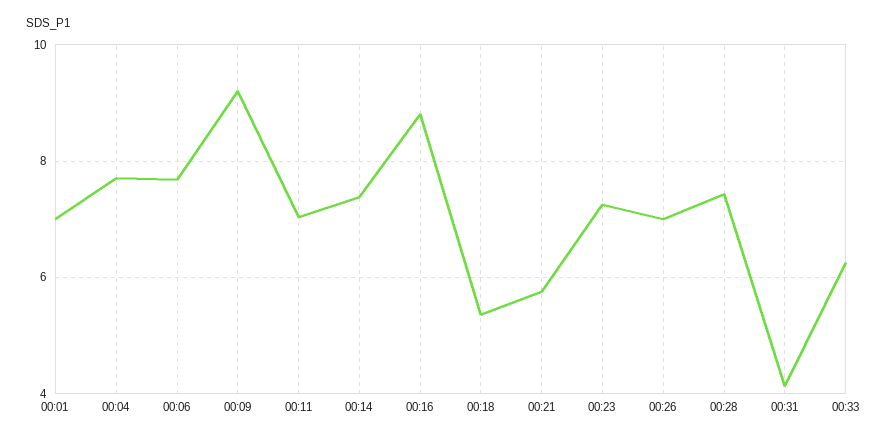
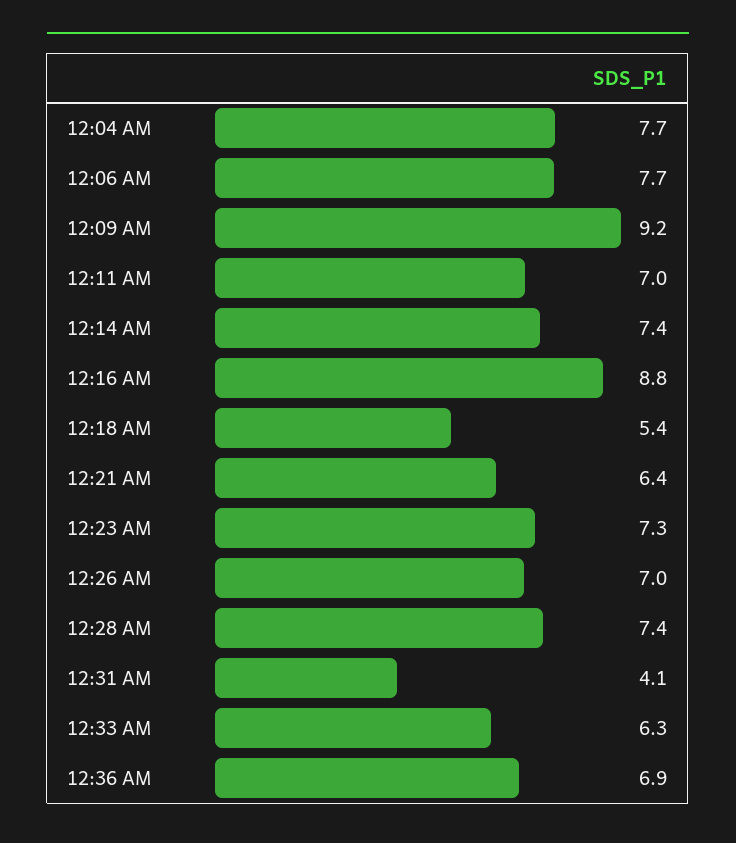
00:01: 7 -> none
00:21: 5.8 -> 6.4
12:36 AM: none -> 6.9

